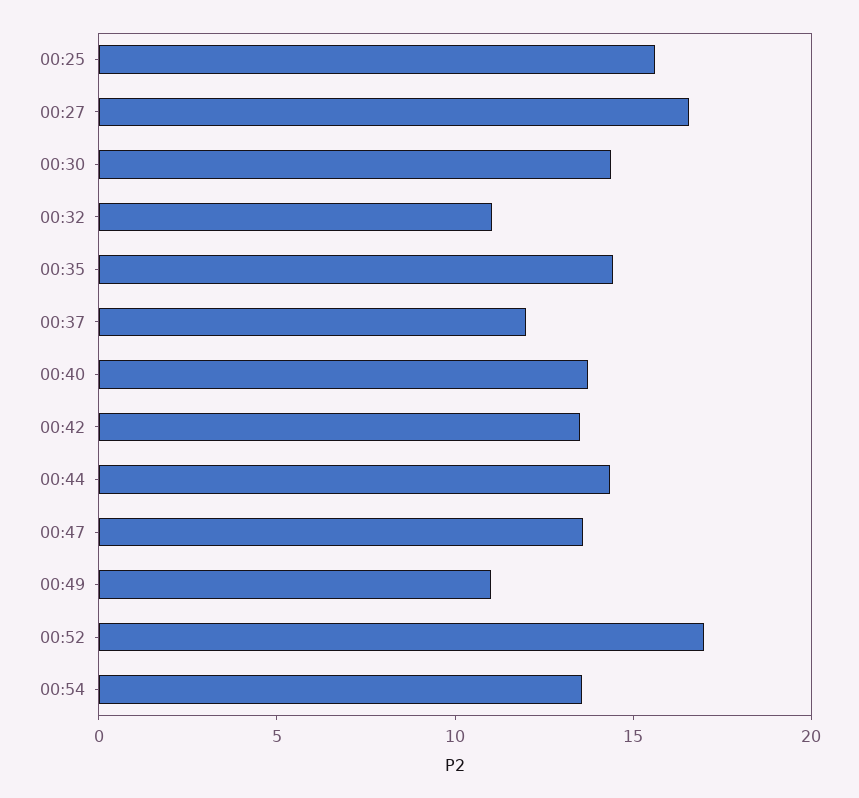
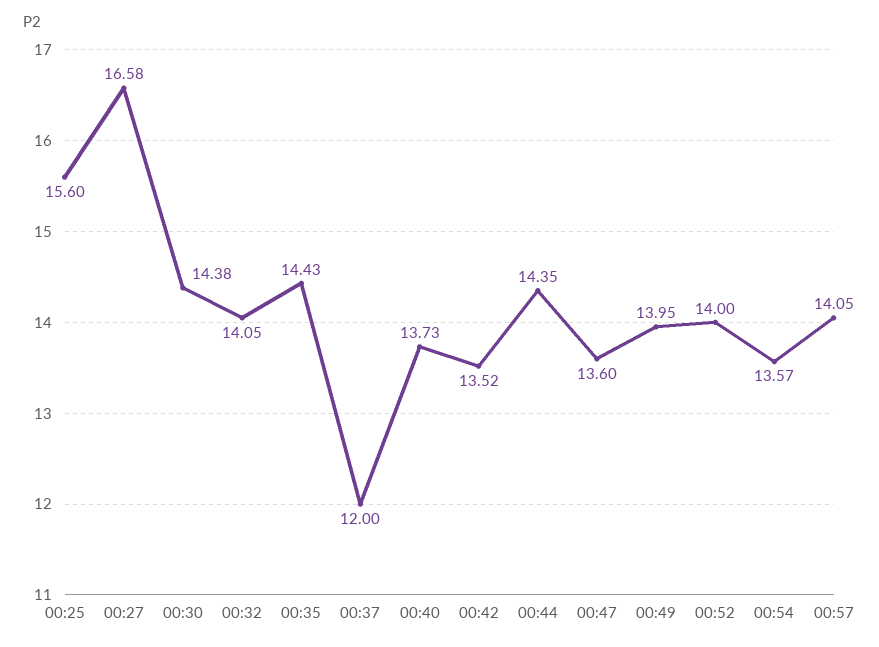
00:32: 11 -> 14.05
00:49: 11 -> 13.95
00:52: 17 -> 14
00:57: none -> 14.05

